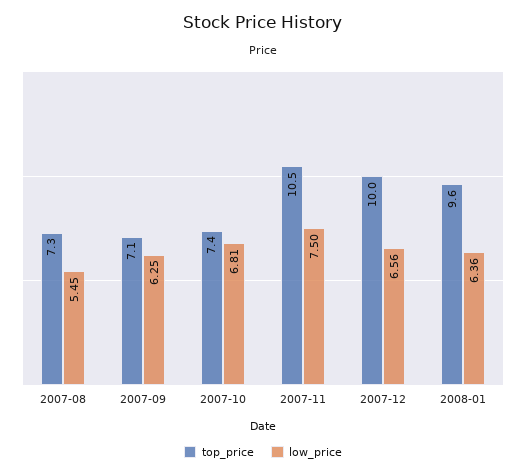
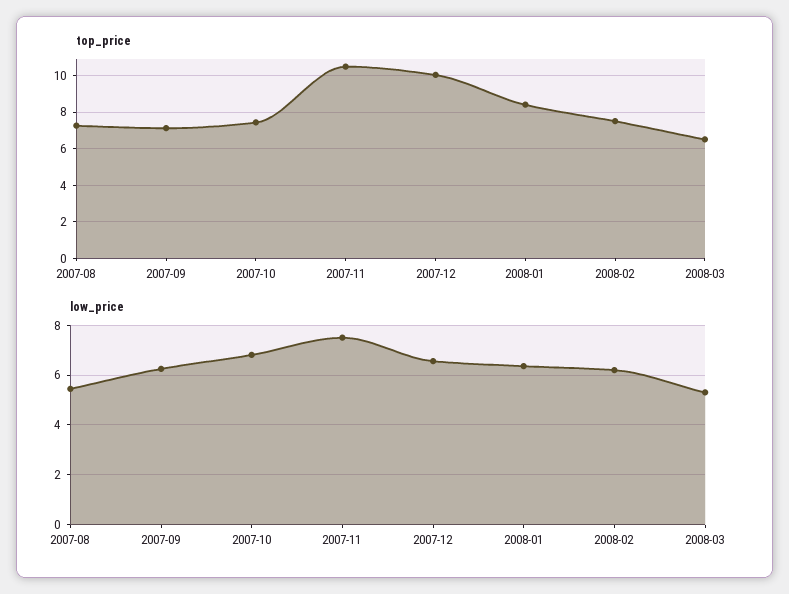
top_price, 2008-01: 9.6 -> 8.5
top_price, 2008-02: none -> 7.5
top_price, 2008-03: none -> 6.5
low_price, 2008-02: none -> 6.25
low_price, 2008-03: none -> 5.25

